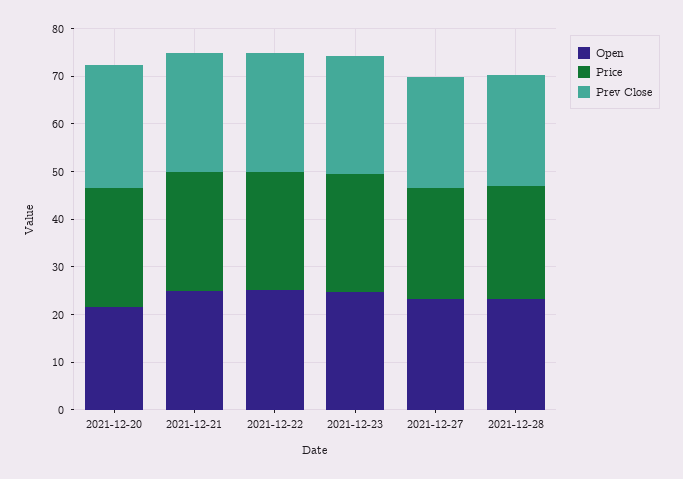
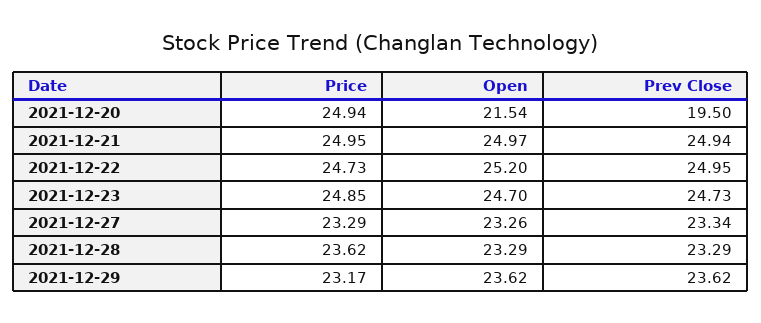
Prev Close, 2021-12-20: 26 -> 19.5
Price, 2021-12-29: none -> 23.17
Open, 2021-12-29: none -> 23.62
Prev Close, 2021-12-29: none -> 23.62

